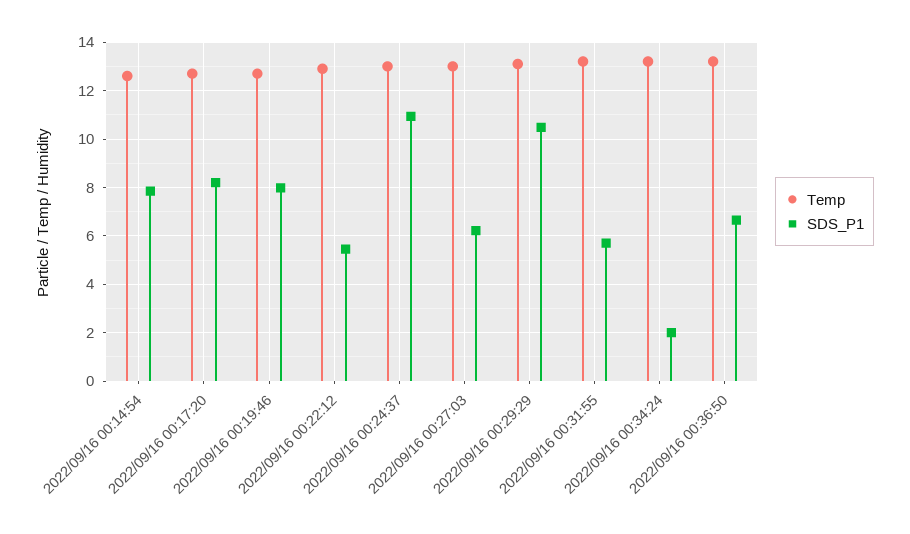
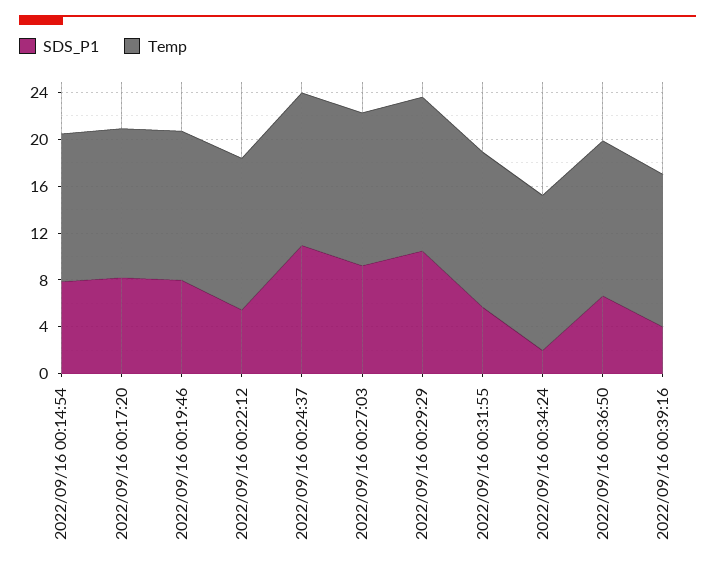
SDS_P1, 2022/09/16 00:27:03: 6.25 -> 9
SDS_P1, 2022/09/16 00:39:16: none -> 4
Temp, 2022/09/16 00:39:16: none -> 13

